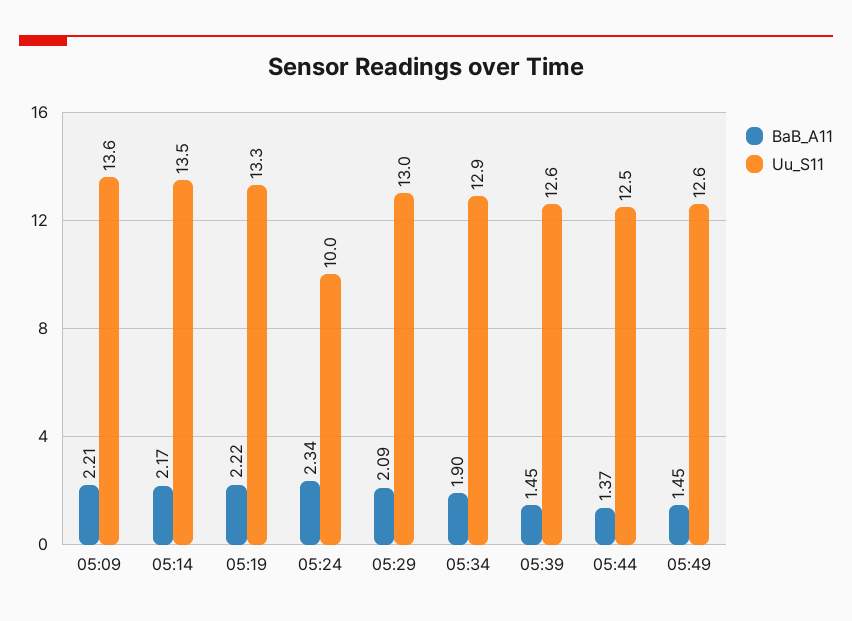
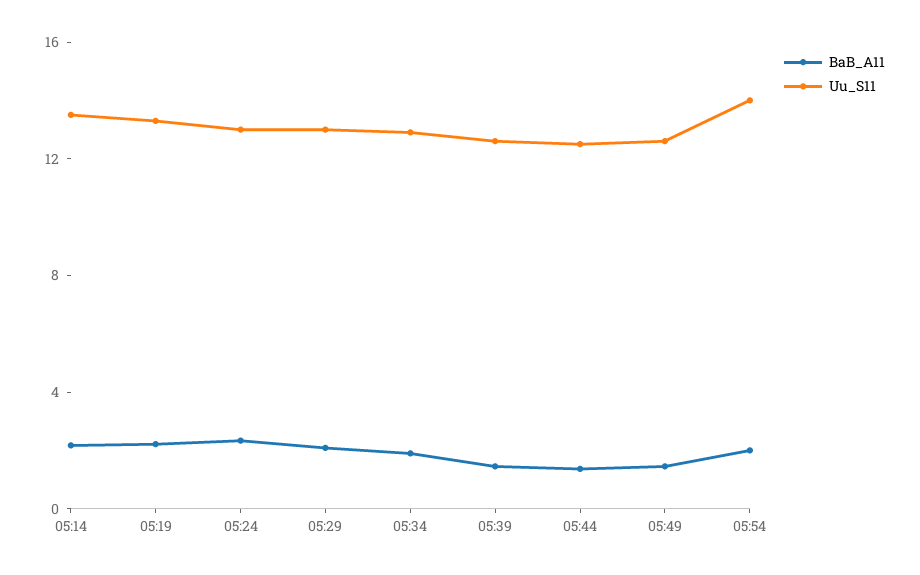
BaB_A11, 05:09: 2.21 -> none
Uu_S11, 05:09: 13.6 -> none
Uu_S11, 05:24: 10 -> 13
BaB_A11, 05:54: none -> 2
Uu_S11, 05:54: none -> 14

